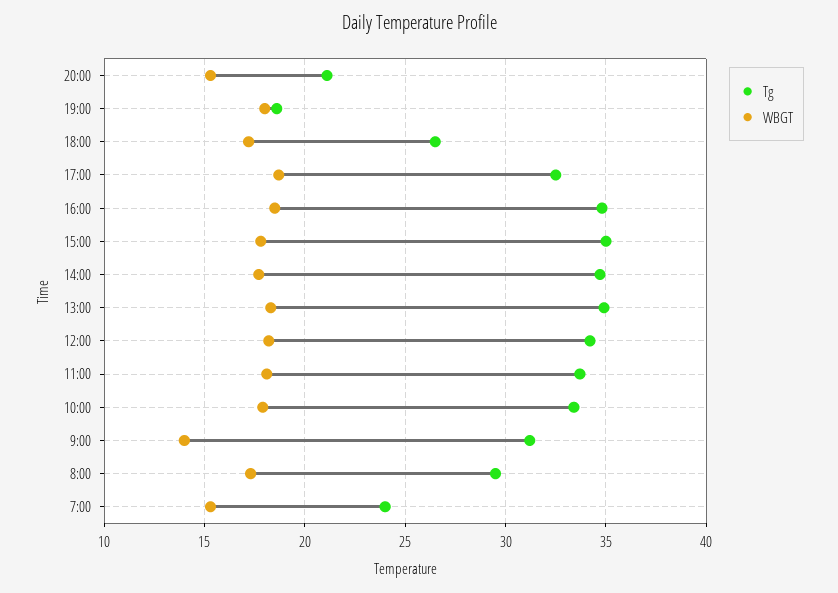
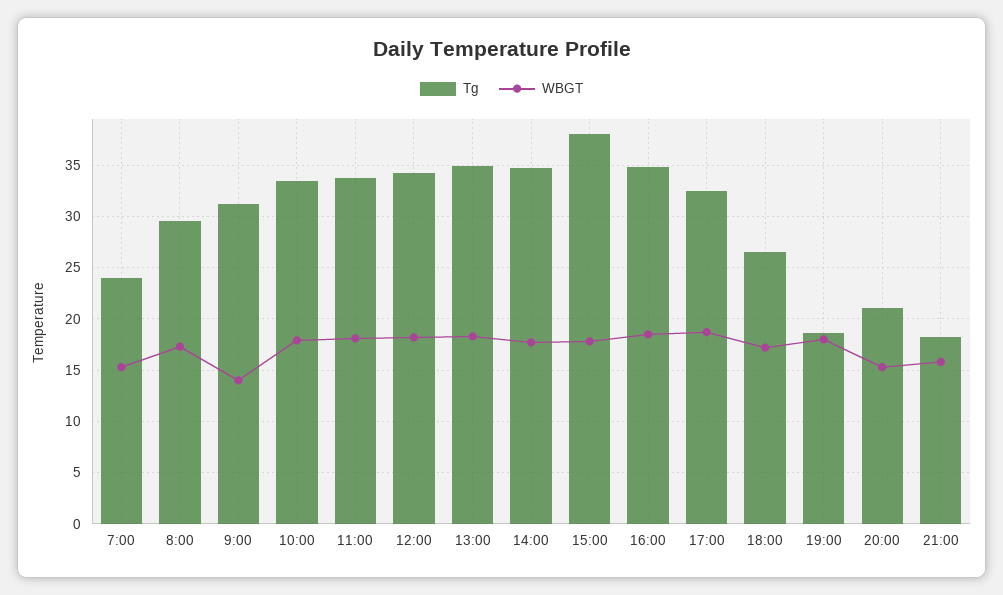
Tg, 15:00: 35 -> 38
Tg, 21:00: none -> 18
WBGT, 21:00: none -> 16

